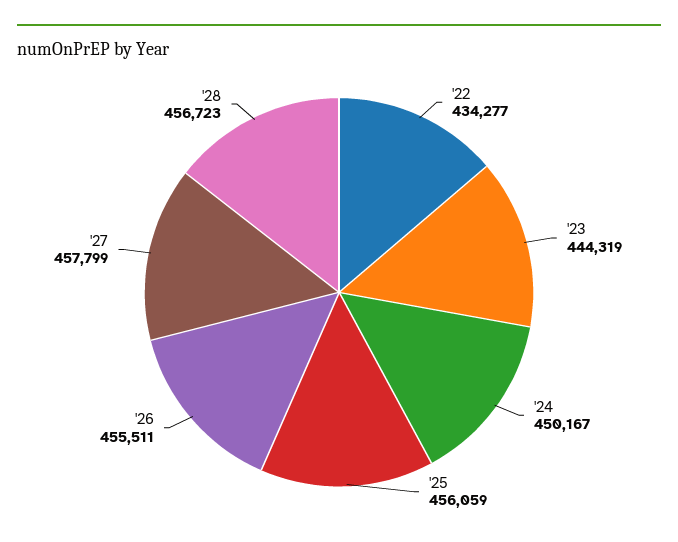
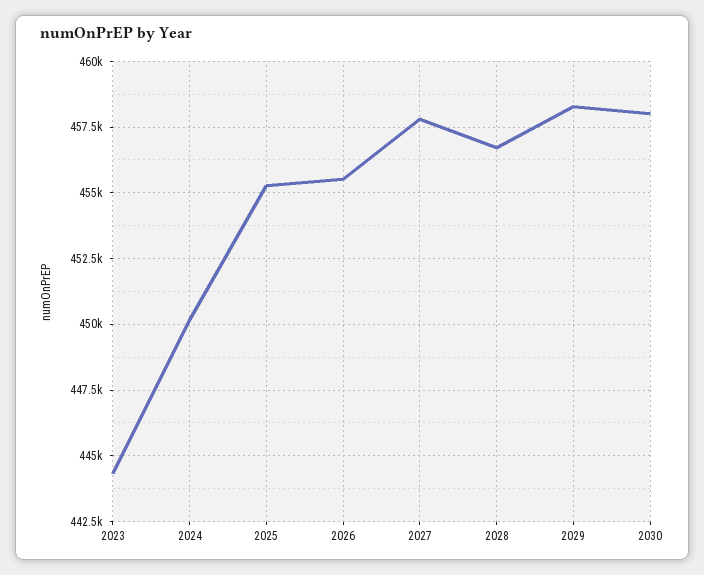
'22: 434277 -> none
'25: 456059 -> 455250
2029: none -> 458250
2030: none -> 458000

